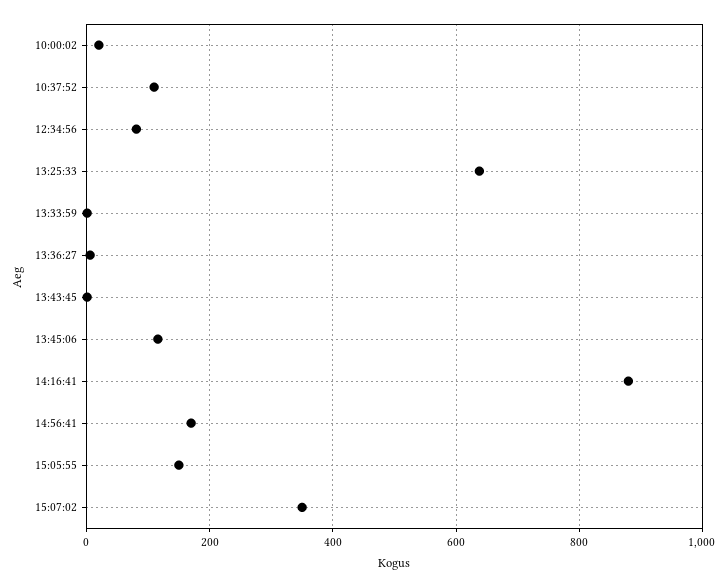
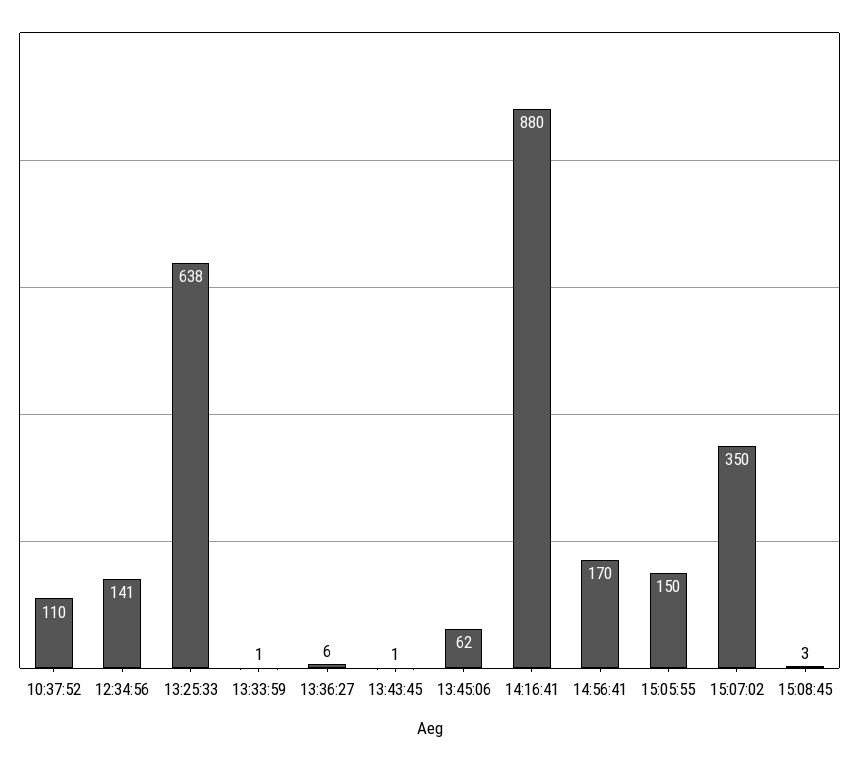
10:00:02: 20 -> none
12:34:56: 80 -> 141
13:45:06: 120 -> 62
15:08:45: none -> 3

